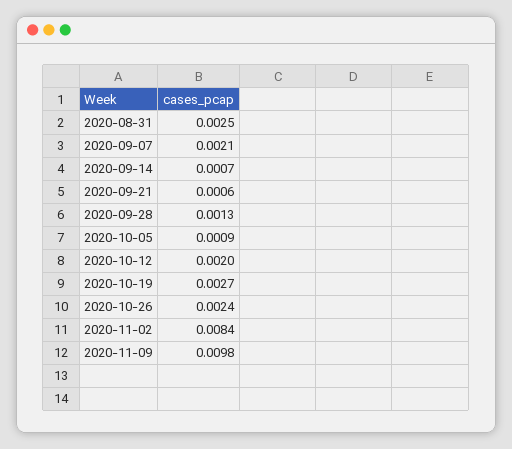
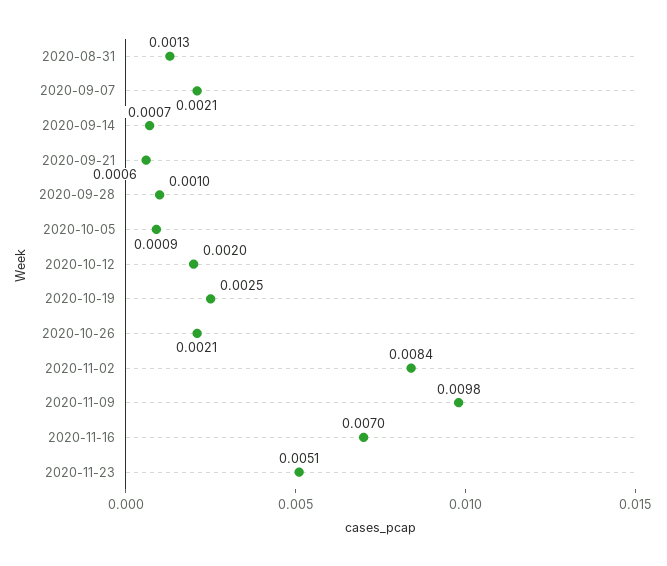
2020-08-31: 0.0025 -> 0.0013
2020-09-28: 0.0013 -> 0.001
2020-10-19: 0.0027 -> 0.0025
2020-10-26: 0.0024 -> 0.0021
2020-11-16: none -> 0.007
2020-11-23: none -> 0.0051

